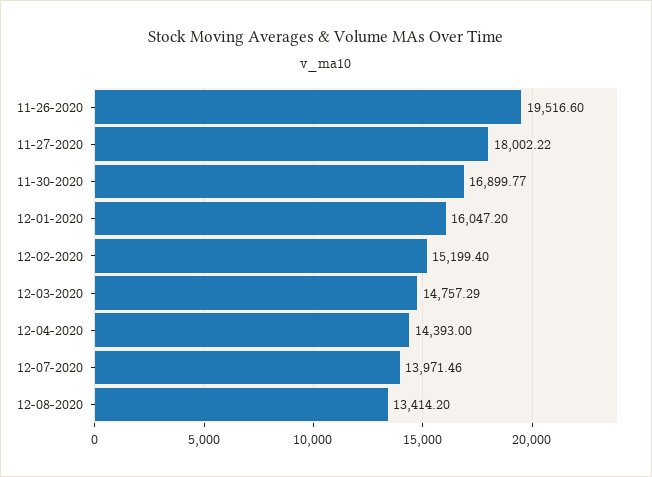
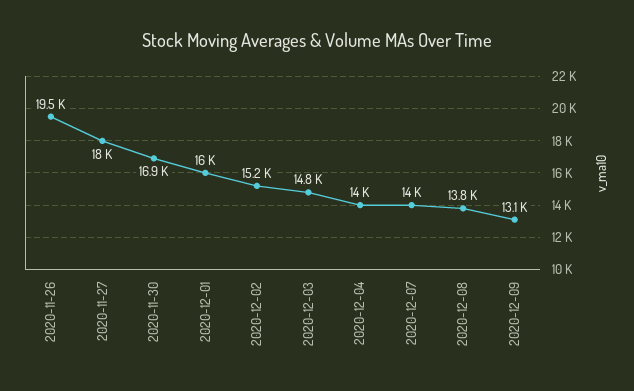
12-04-2020: 14393 -> 14000
12-08-2020: 13414.2 -> 13800
2020-12-09: none -> 13100

